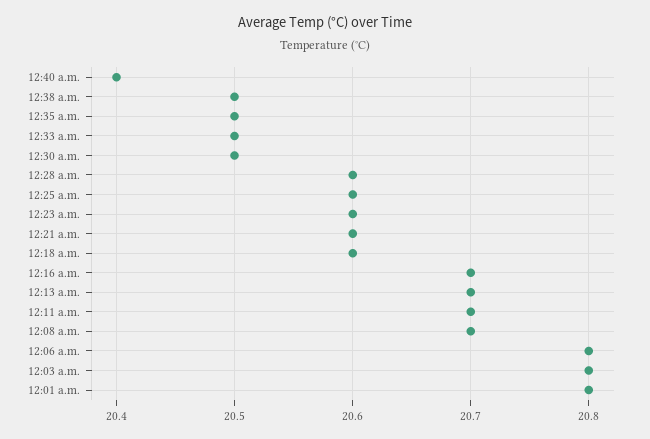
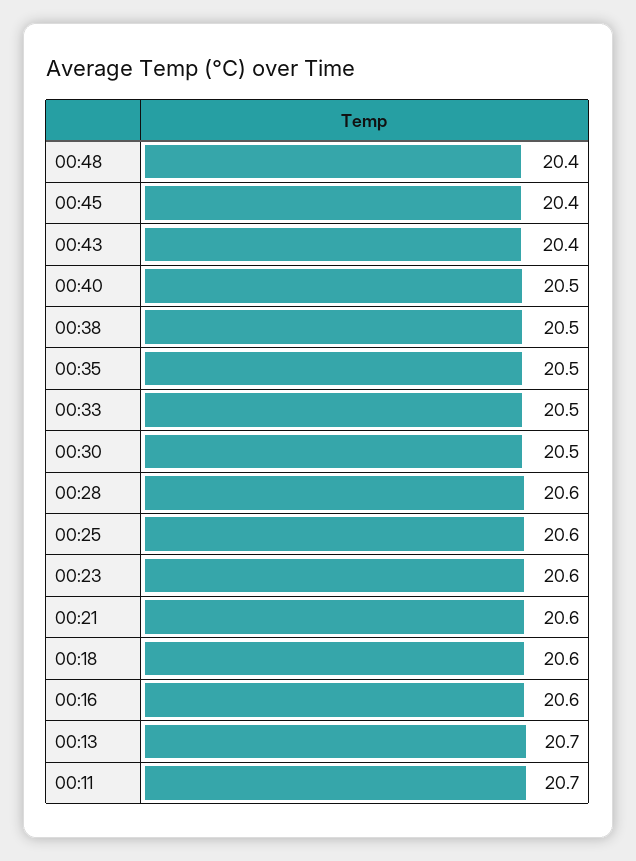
12:40 a.m.: 20.4 -> 20.5
12:16 a.m.: 20.7 -> 20.6
12:08 a.m.: 20.7 -> none
12:06 a.m.: 20.8 -> none
12:03 a.m.: 20.8 -> none
12:01 a.m.: 20.8 -> none
00:48: none -> 20.4
00:45: none -> 20.4
00:43: none -> 20.4

